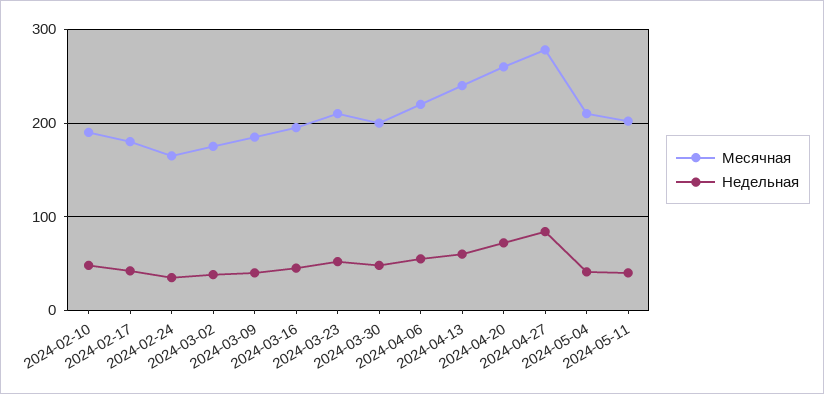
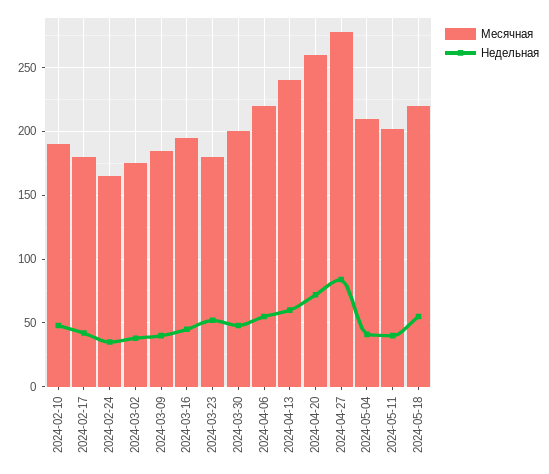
Месячная, 2024-03-23: 210 -> 180
Месячная, 2024-05-18: none -> 220
Недельная, 2024-05-18: none -> 55

